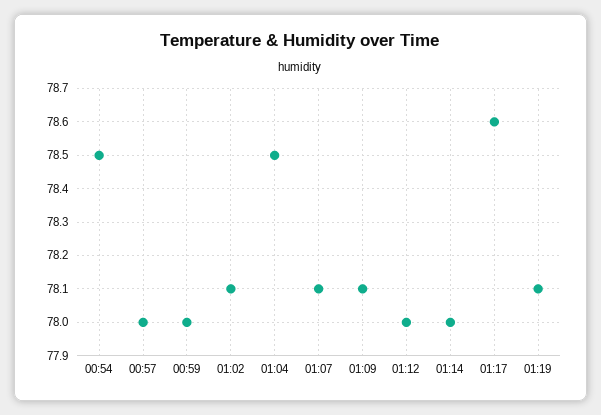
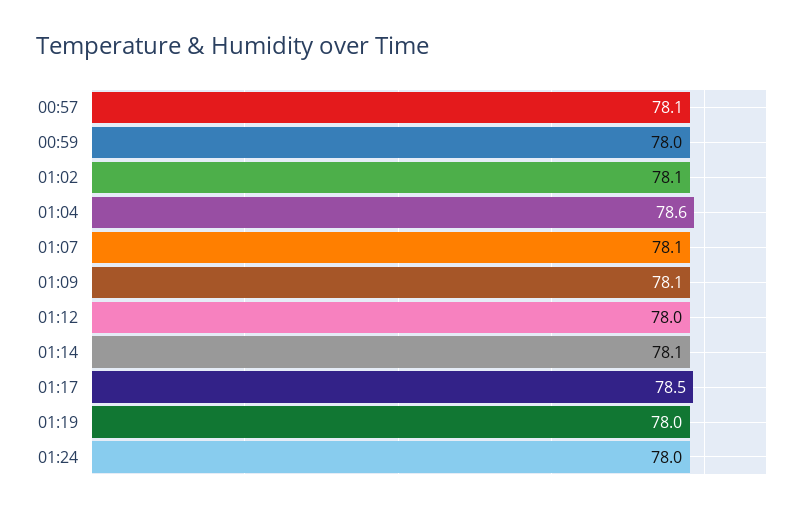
00:54: 78.5 -> none
00:57: 78 -> 78.1
01:04: 78.5 -> 78.6
01:14: 78 -> 78.1
01:17: 78.6 -> 78.5
01:19: 78.1 -> 78
01:24: none -> 78

